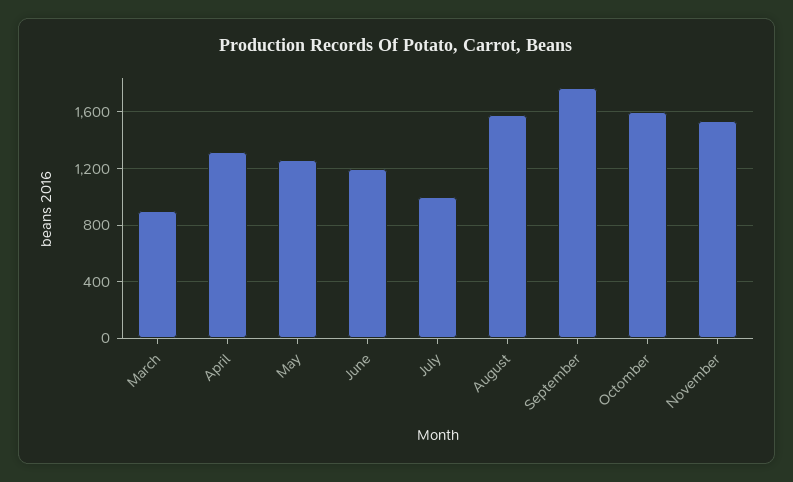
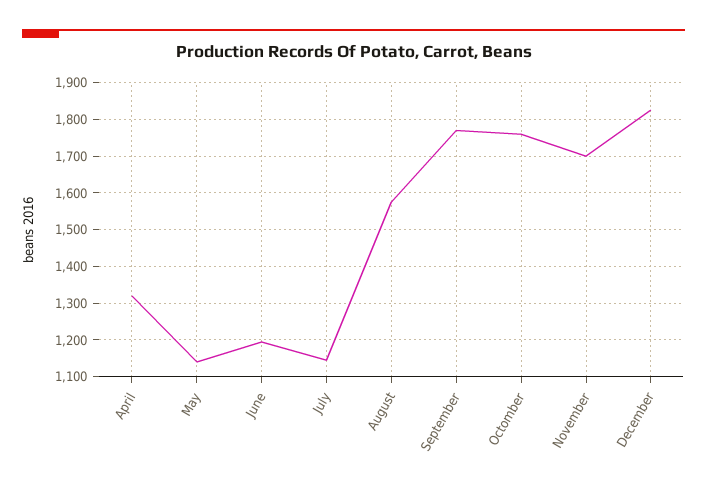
March: 900 -> none
May: 1250 -> 1140
July: 1000 -> 1140
Octomber: 1600 -> 1760
November: 1550 -> 1700
December: none -> 1820

